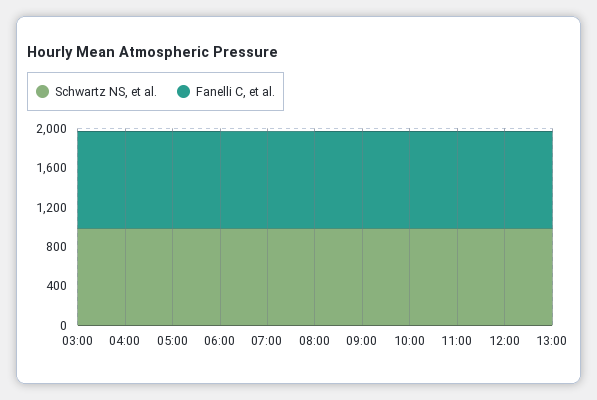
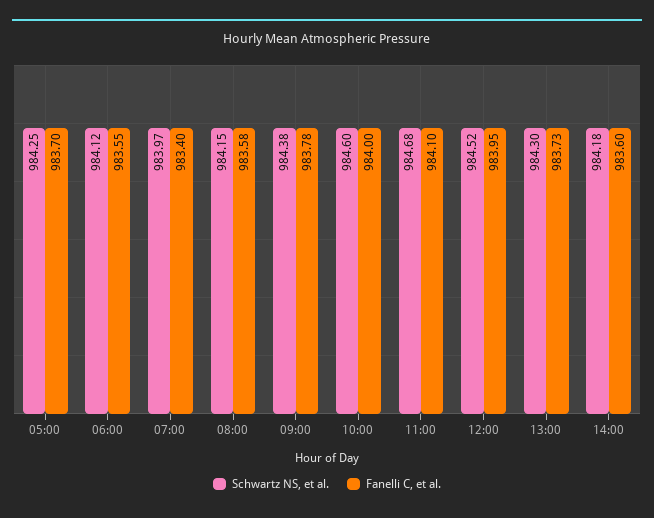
Schwartz NS, et al., 03:00: 1000 -> none
Fanelli C, et al., 03:00: 1000 -> none
Schwartz NS, et al., 04:00: 1000 -> none
Fanelli C, et al., 04:00: 1000 -> none
Schwartz NS, et al., 14:00: none -> 984.18
Fanelli C, et al., 14:00: none -> 983.6

